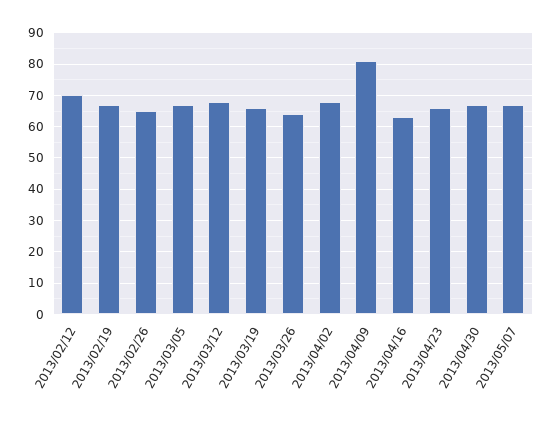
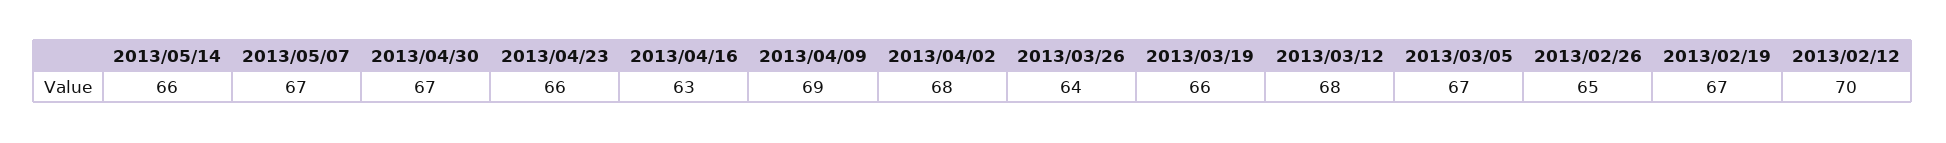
2013/04/09: 80 -> 69
2013/05/14: none -> 66

